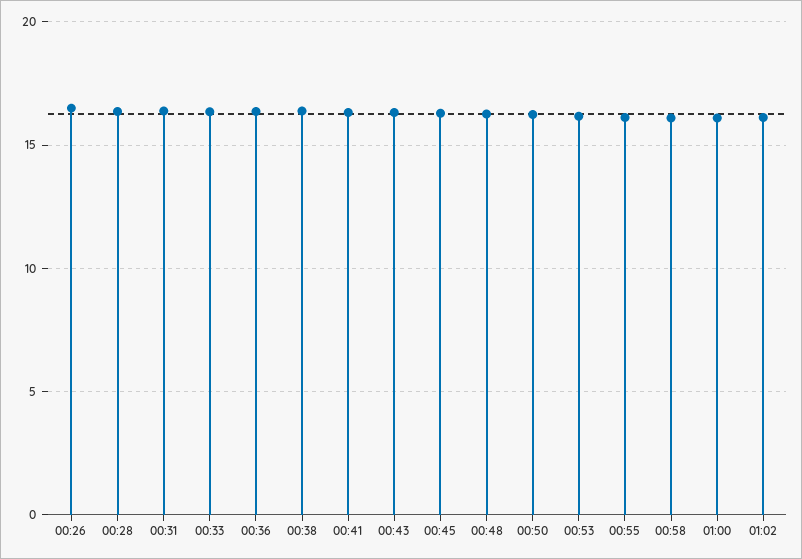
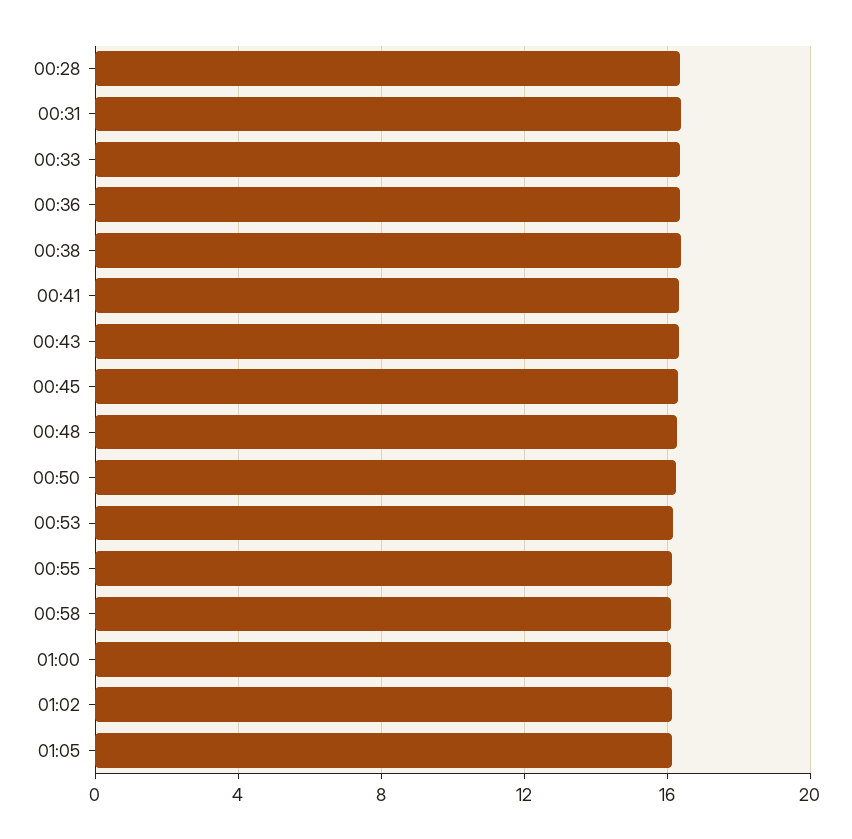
00:26: 16.5 -> none
01:05: none -> 16

